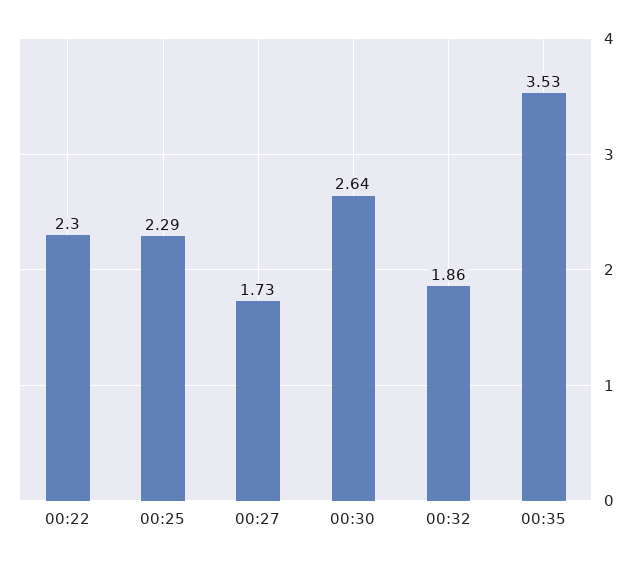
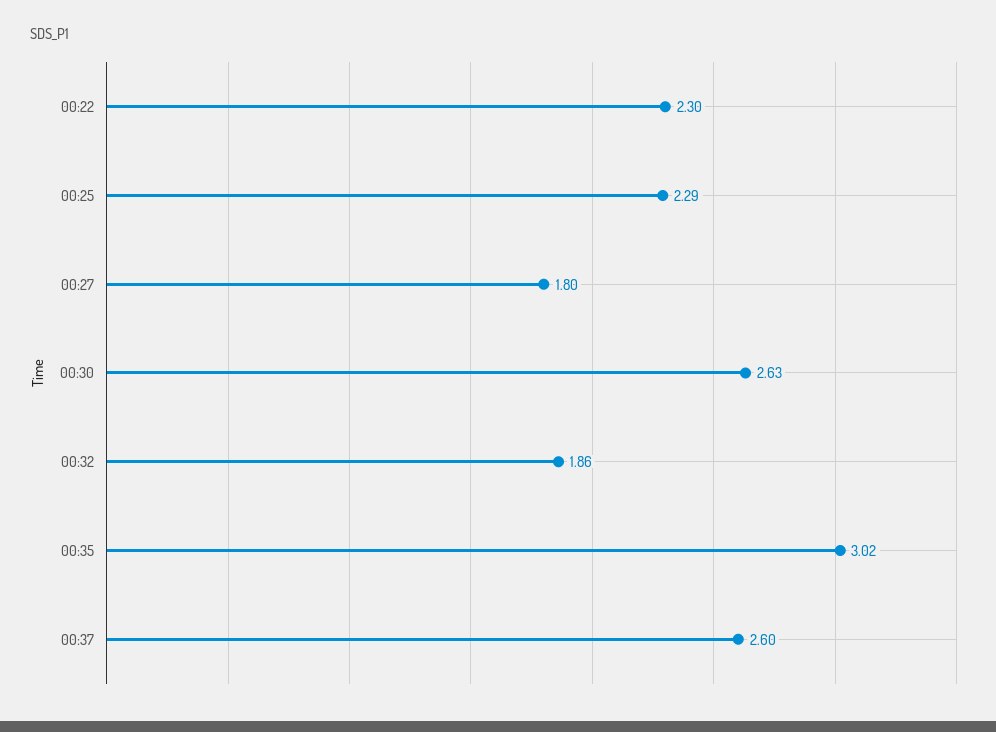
00:27: 1.73 -> 1.8
00:30: 2.64 -> 2.63
00:35: 3.53 -> 3.02
00:37: none -> 2.6

